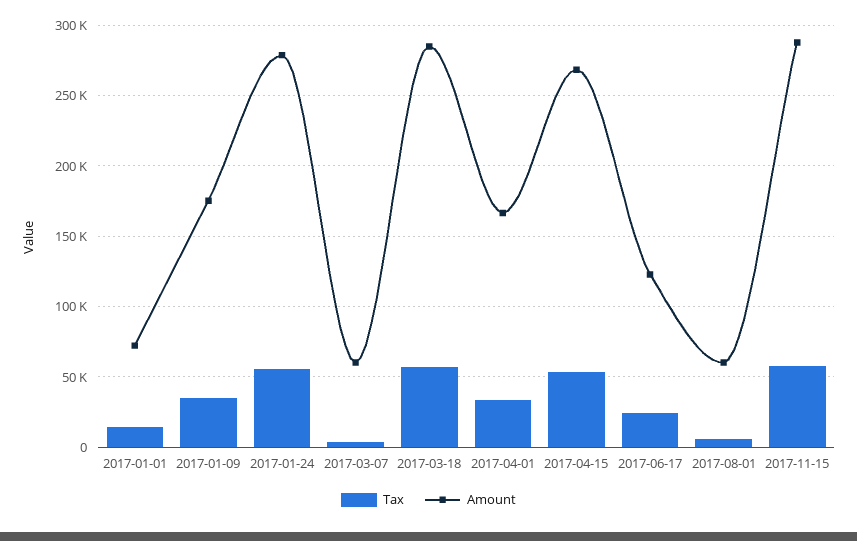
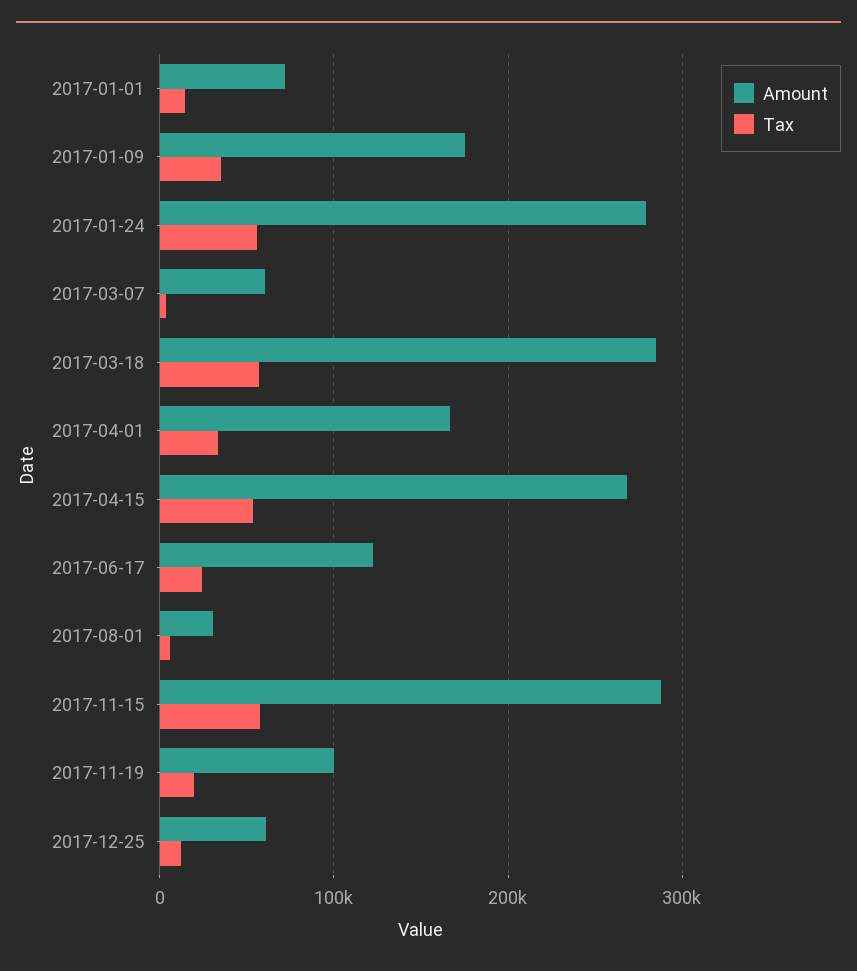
Amount, 2017-08-01: 60000 -> 30000
Amount, 2017-11-19: none -> 100000
Tax, 2017-11-19: none -> 20000
Amount, 2017-12-25: none -> 60000
Tax, 2017-12-25: none -> 10000

